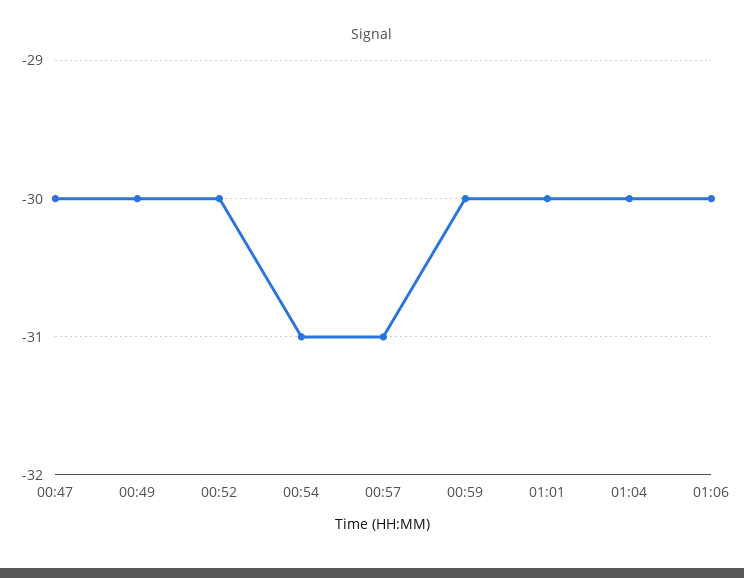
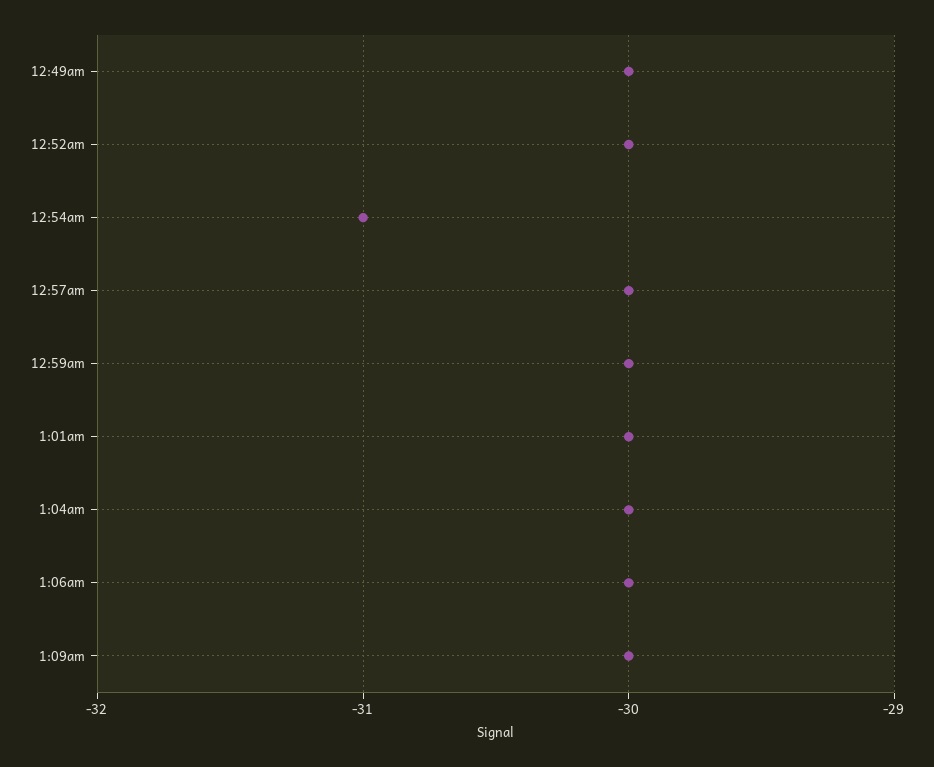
00:47: -30 -> none
00:57: -31 -> -30
1:09am: none -> -30

